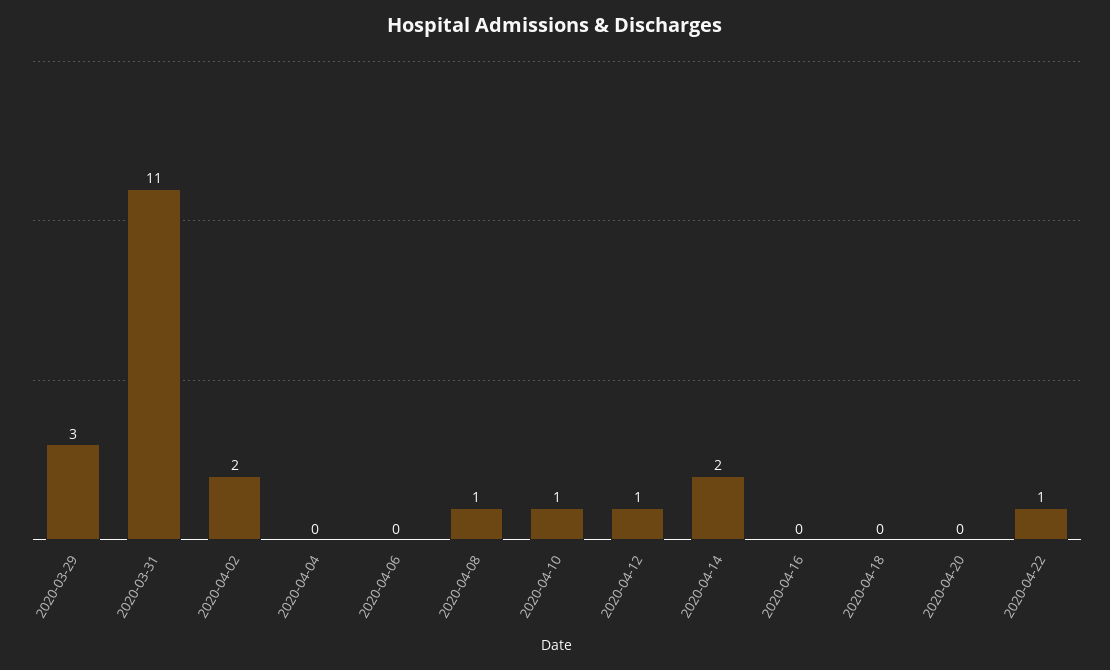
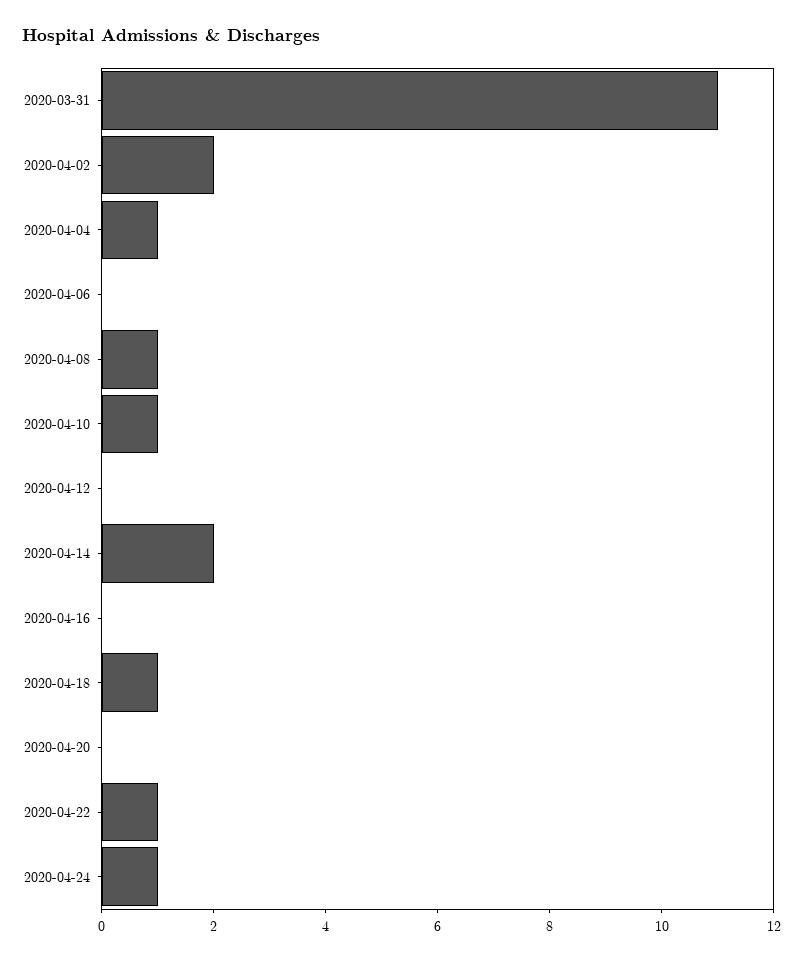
2020-03-29: 3 -> none
2020-04-04: 0 -> 1
2020-04-12: 1 -> 0
2020-04-18: 0 -> 1
2020-04-24: none -> 1

